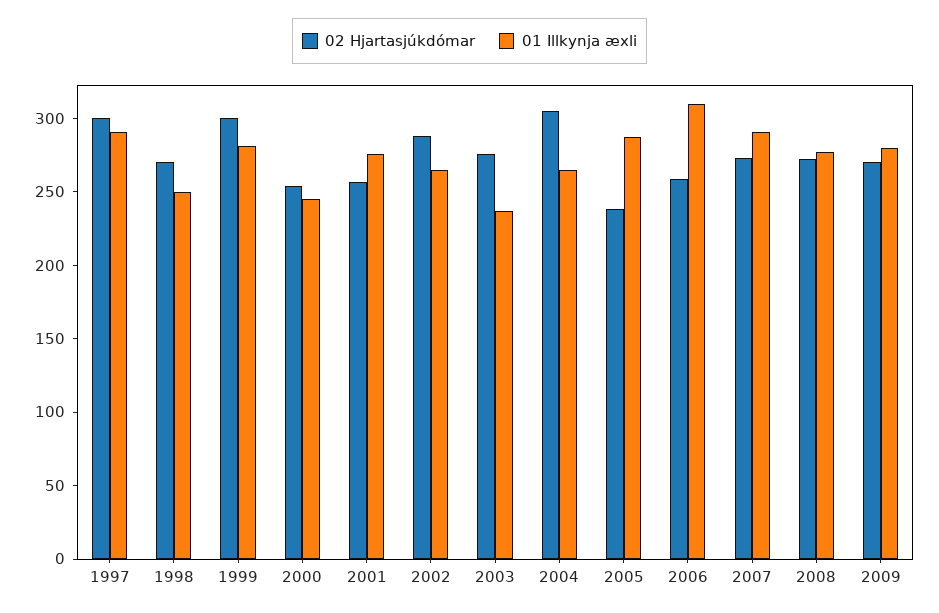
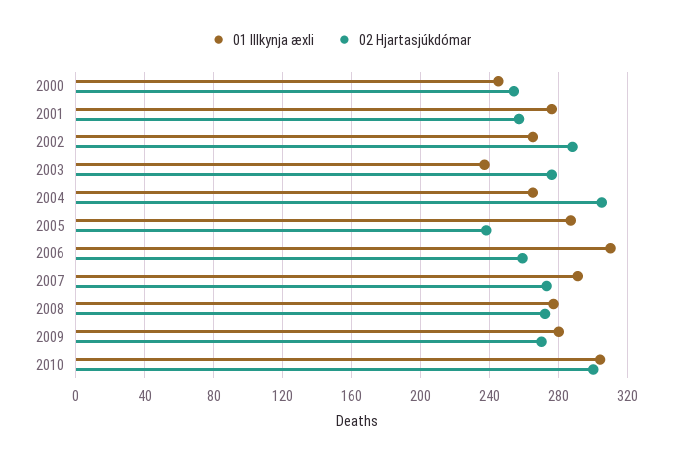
02 Hjartasjúkdómar, 1997: 300 -> none
01 Illkynja æxli, 1997: 290 -> none
02 Hjartasjúkdómar, 1998: 270 -> none
01 Illkynja æxli, 1998: 250 -> none
02 Hjartasjúkdómar, 1999: 300 -> none
01 Illkynja æxli, 1999: 280 -> none
01 Illkynja æxli, 2010: none -> 305
02 Hjartasjúkdómar, 2010: none -> 300

